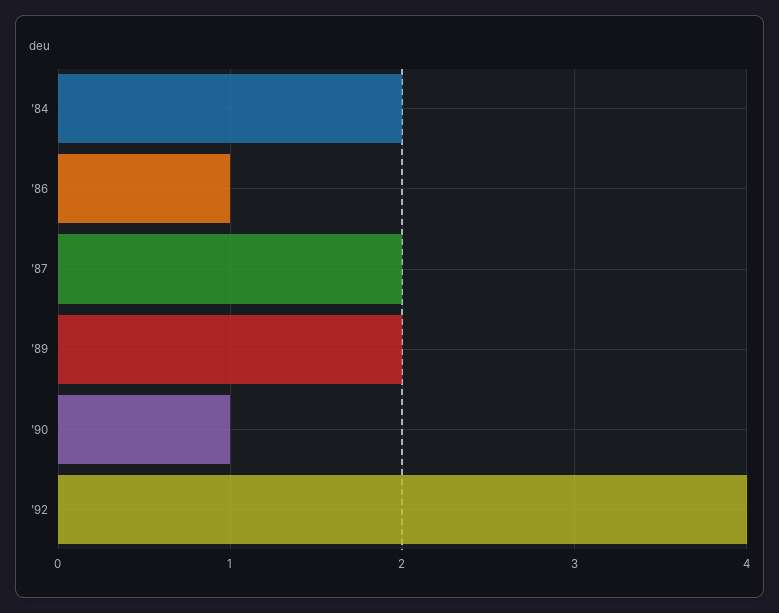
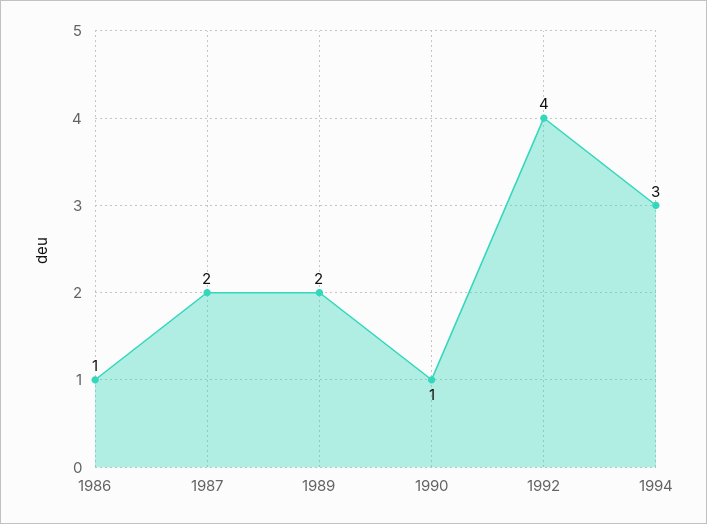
'84: 2 -> none
1994: none -> 3

